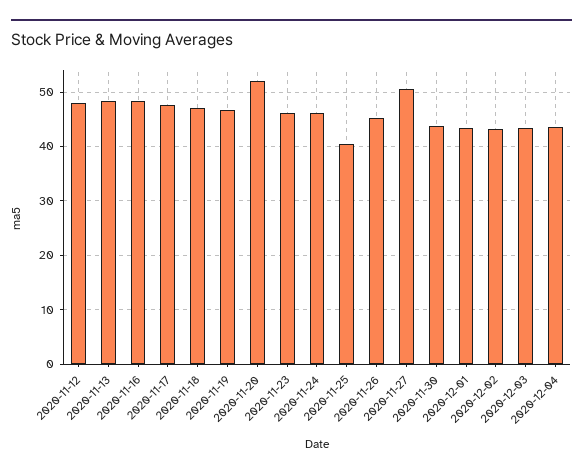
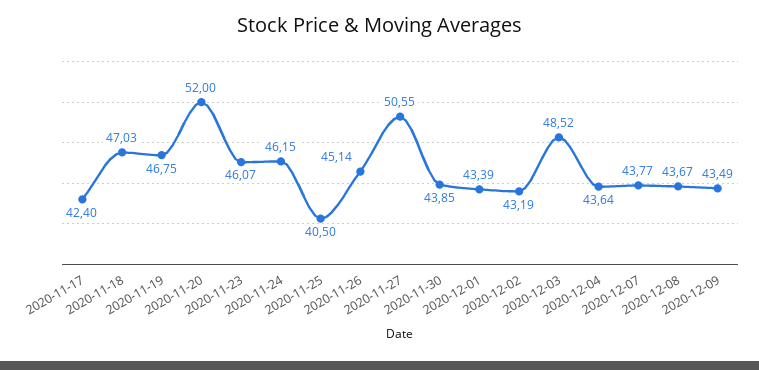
2020-11-12: 48 -> none
2020-11-13: 48 -> none
2020-11-16: 48 -> none
2020-11-17: 48 -> 42.4
2020-12-03: 44 -> 48.52
2020-12-07: none -> 43.77
2020-12-08: none -> 43.67
2020-12-09: none -> 43.49

